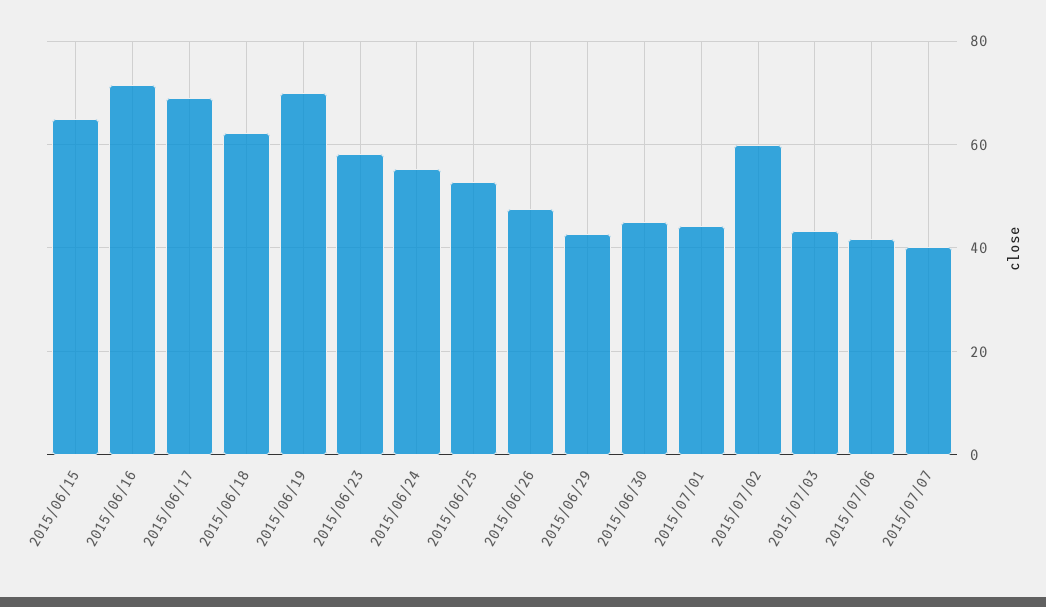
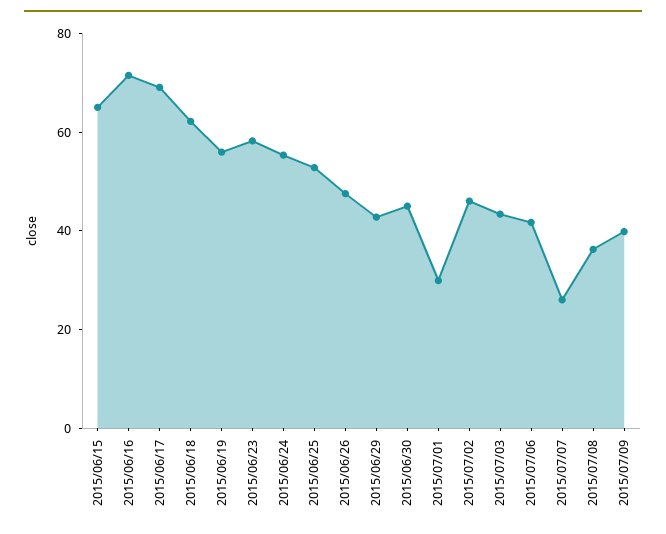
2015/06/19: 70 -> 55
2015/07/01: 44 -> 30
2015/07/02: 60 -> 45
2015/07/07: 40 -> 25
2015/07/08: none -> 35
2015/07/09: none -> 40

